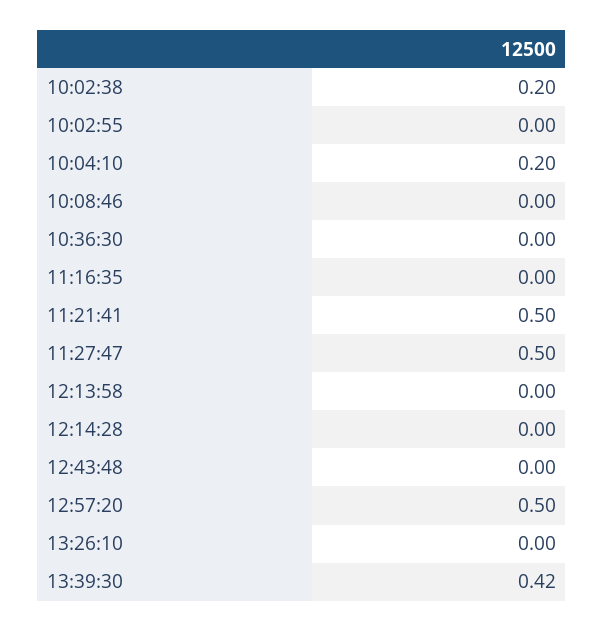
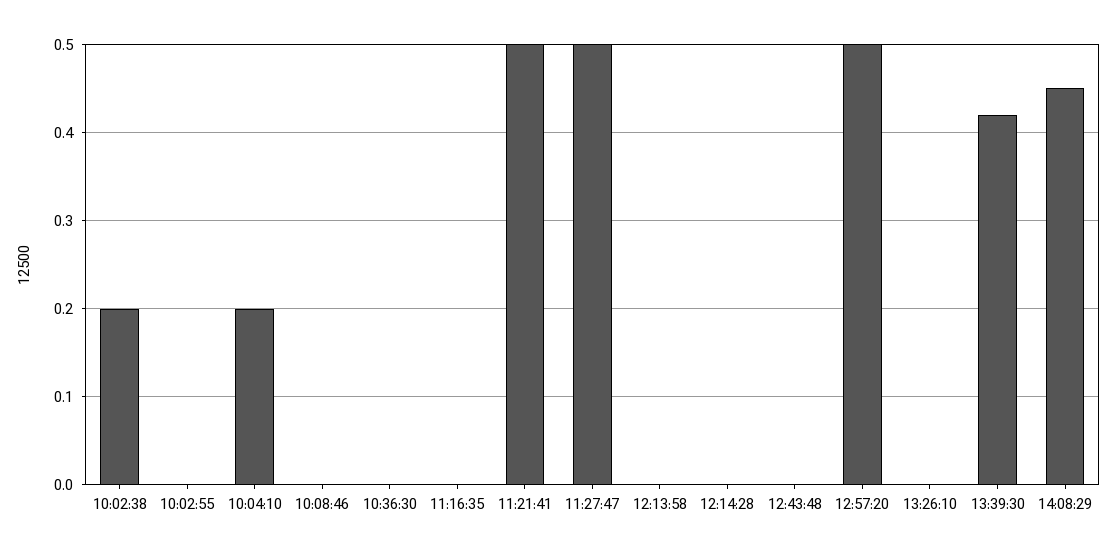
14:08:29: none -> 0.45

